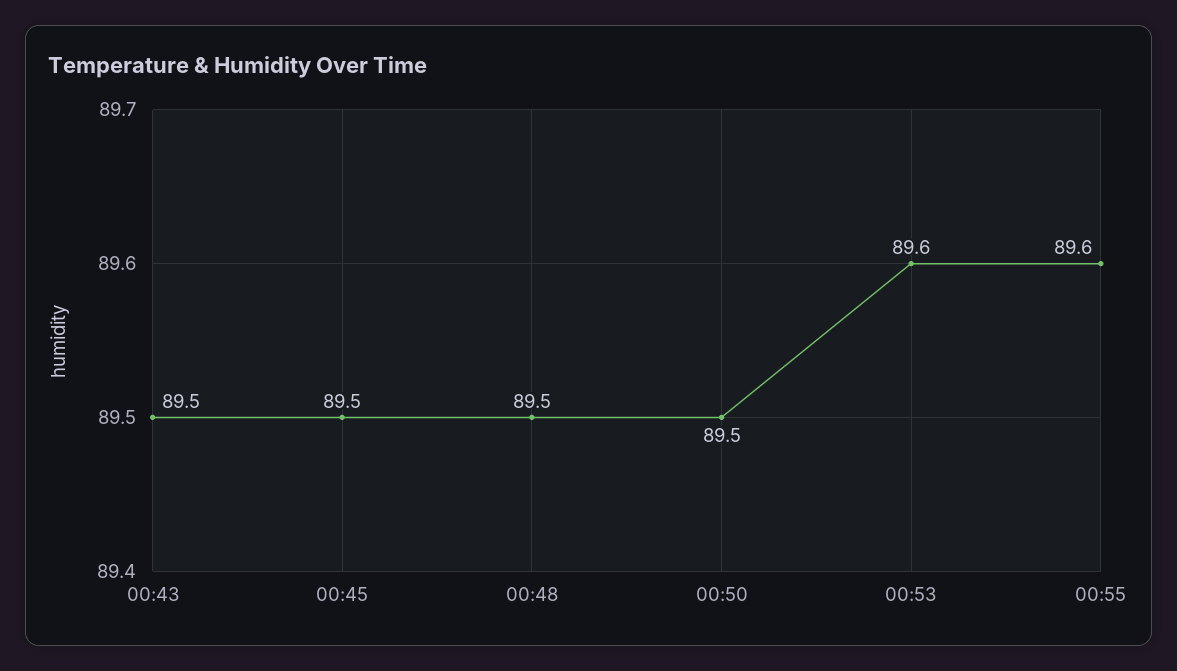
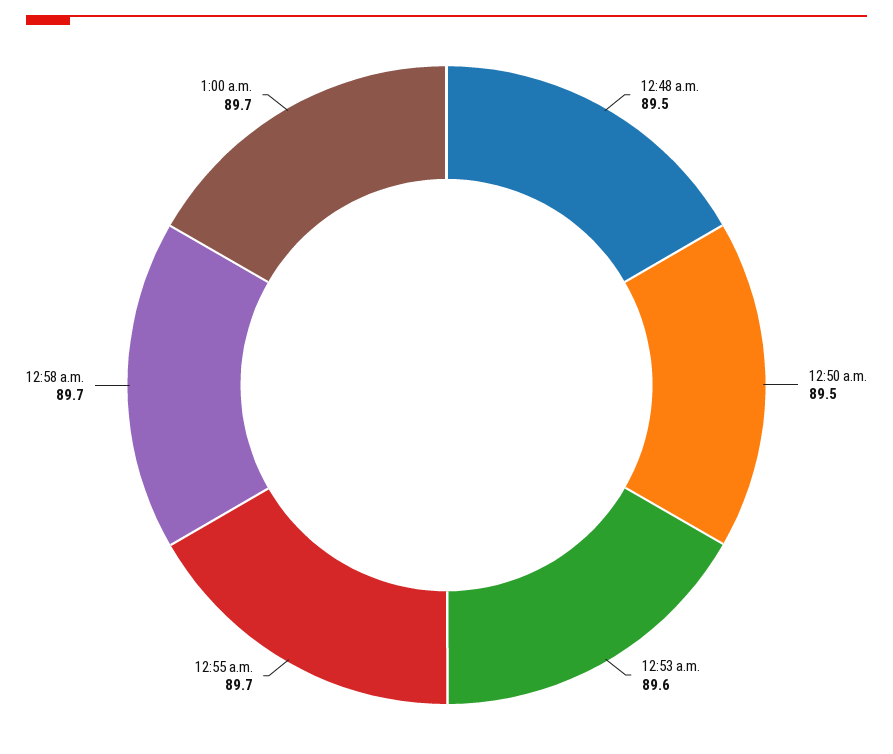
00:43: 89.5 -> none
00:45: 89.5 -> none
00:55: 89.6 -> 89.7
12:58 a.m.: none -> 89.7
1:00 a.m.: none -> 89.7

